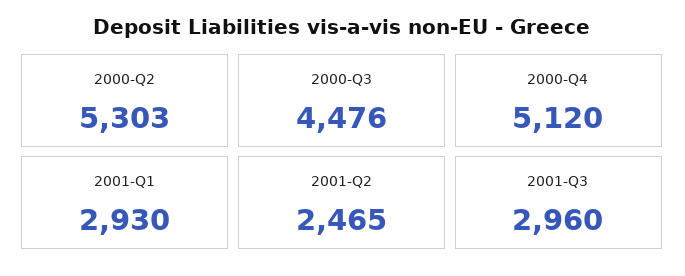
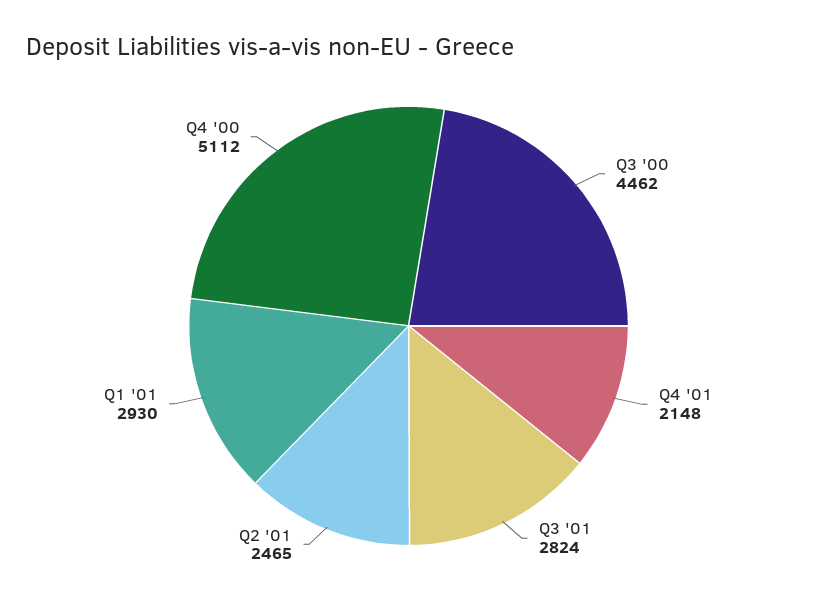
2000-Q2: 5303 -> none
2000-Q3: 4476 -> 4462
2000-Q4: 5120 -> 5112
2001-Q3: 2960 -> 2824
Q4 '01: none -> 2148

